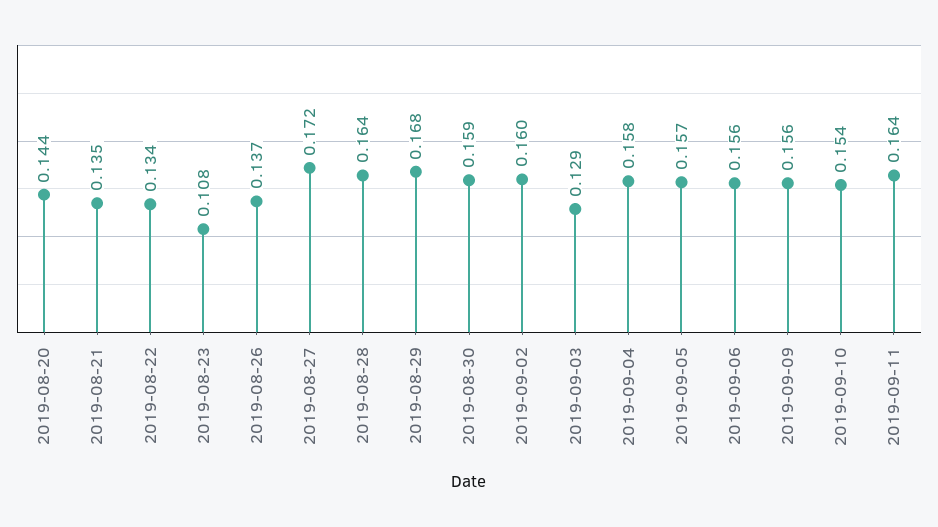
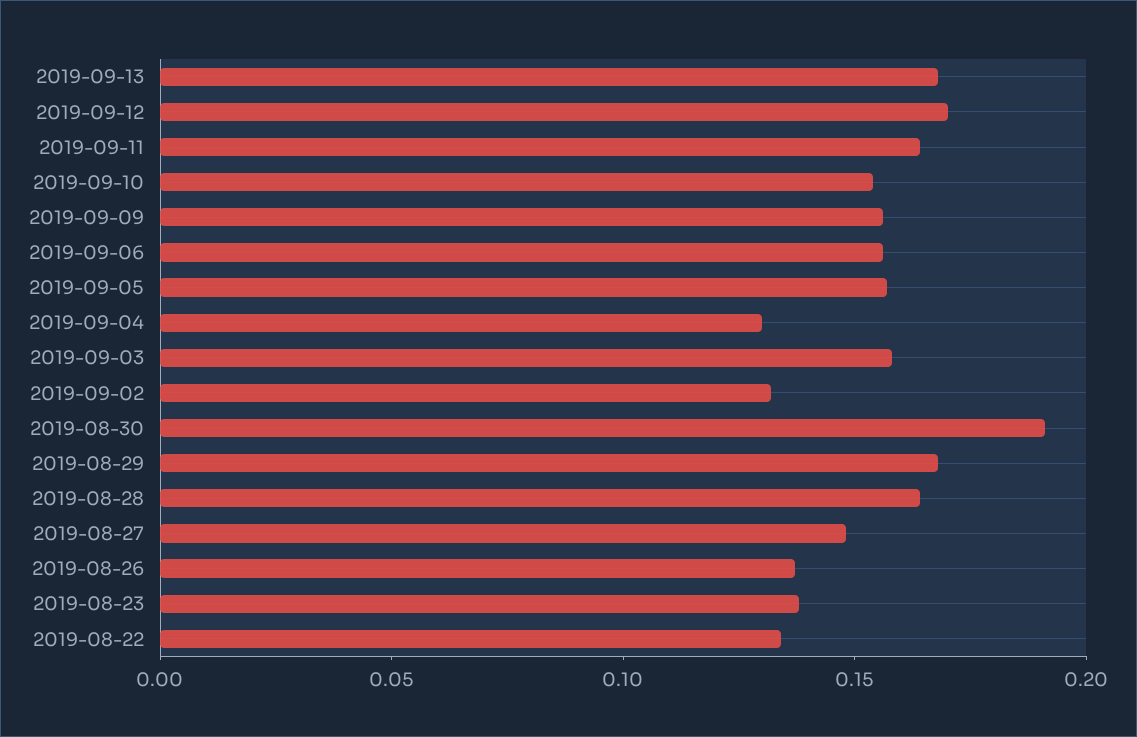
2019-08-20: 0.144 -> none
2019-08-21: 0.135 -> none
2019-08-23: 0.108 -> 0.14
2019-08-27: 0.172 -> 0.15
2019-08-30: 0.159 -> 0.19
2019-09-02: 0.16 -> 0.13
2019-09-03: 0.129 -> 0.16
2019-09-04: 0.158 -> 0.13
2019-09-13: none -> 0.17
2019-09-12: none -> 0.17

